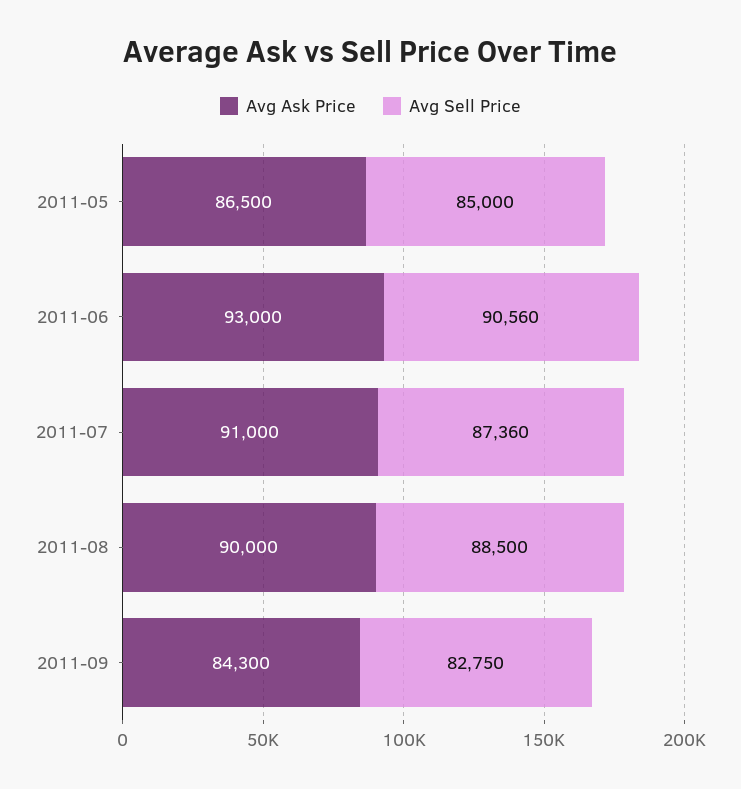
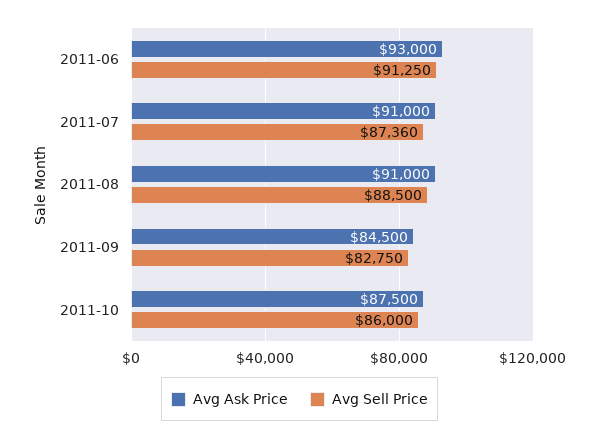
Avg Ask Price, 2011-05: 86500 -> none
Avg Sell Price, 2011-05: 85000 -> none
Avg Sell Price, 2011-06: 90560 -> 91250
Avg Ask Price, 2011-08: 90000 -> 91000
Avg Ask Price, 2011-09: 84300 -> 84500
Avg Ask Price, 2011-10: none -> 87500
Avg Sell Price, 2011-10: none -> 86000

